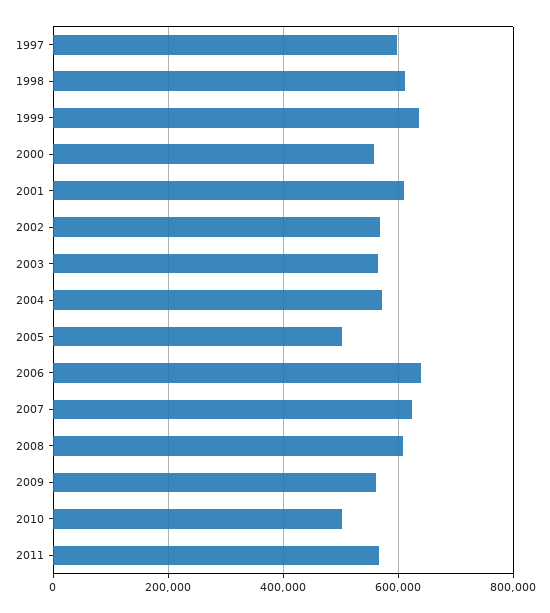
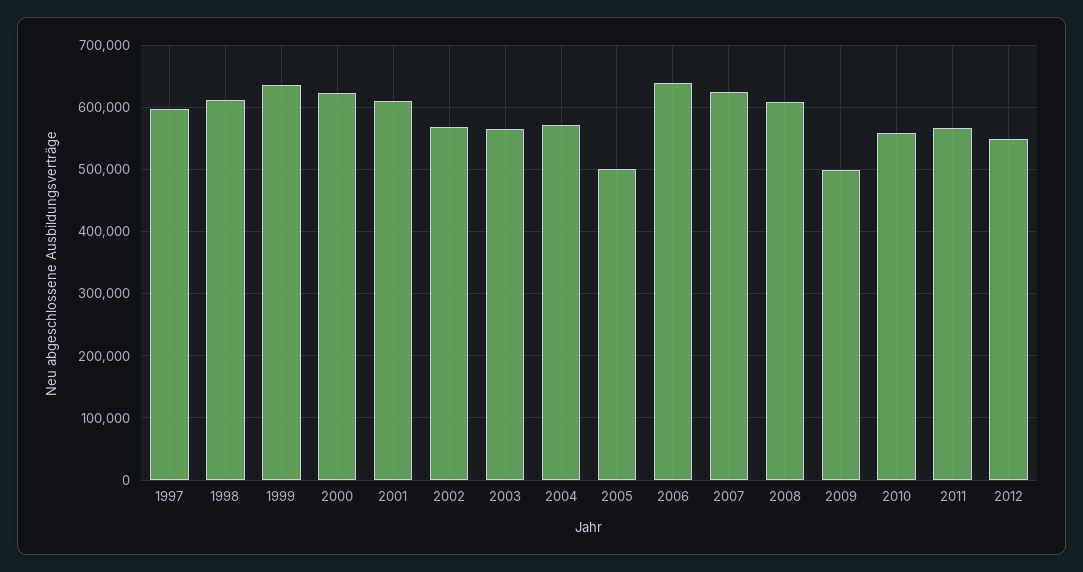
2000: 560000 -> 620000
2009: 560000 -> 500000
2010: 500000 -> 560000
2012: none -> 550000

